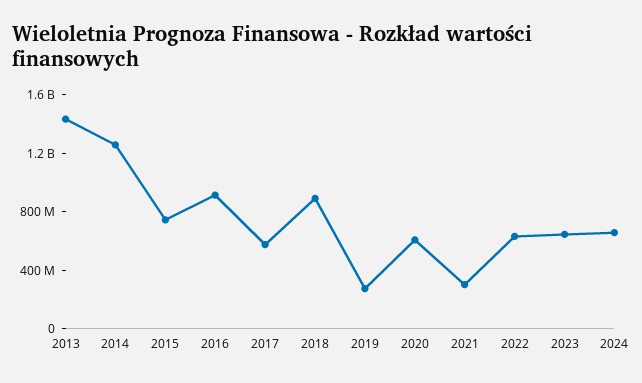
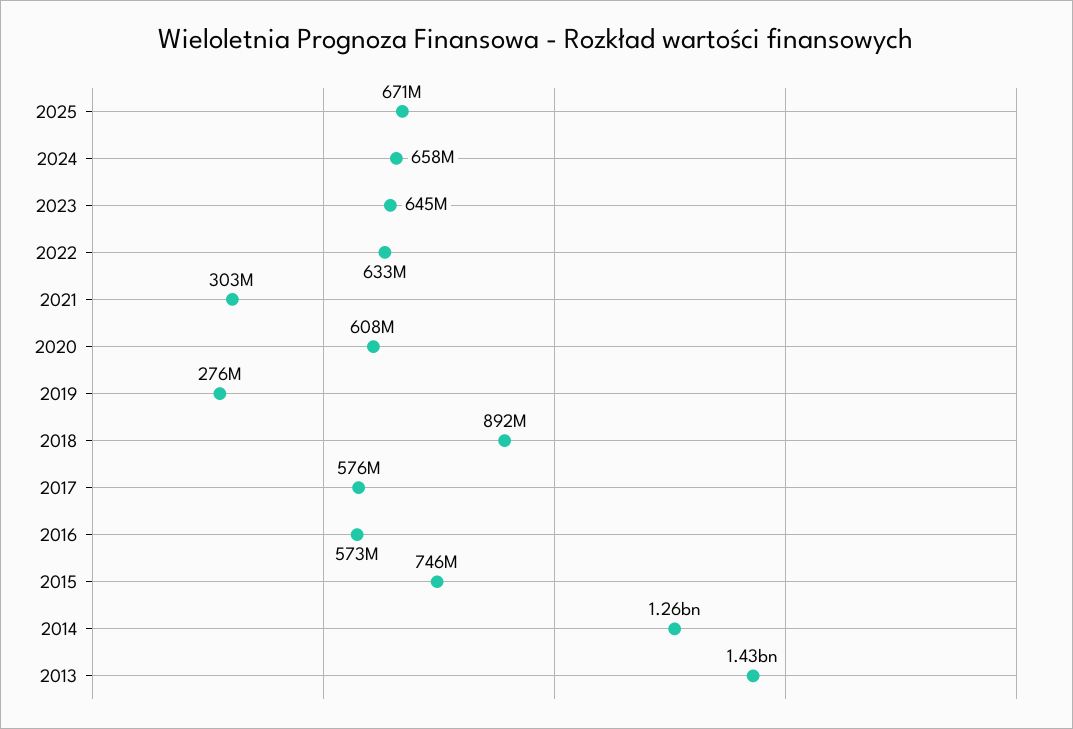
2016: 900000000 -> 573000000
2025: none -> 671000000

